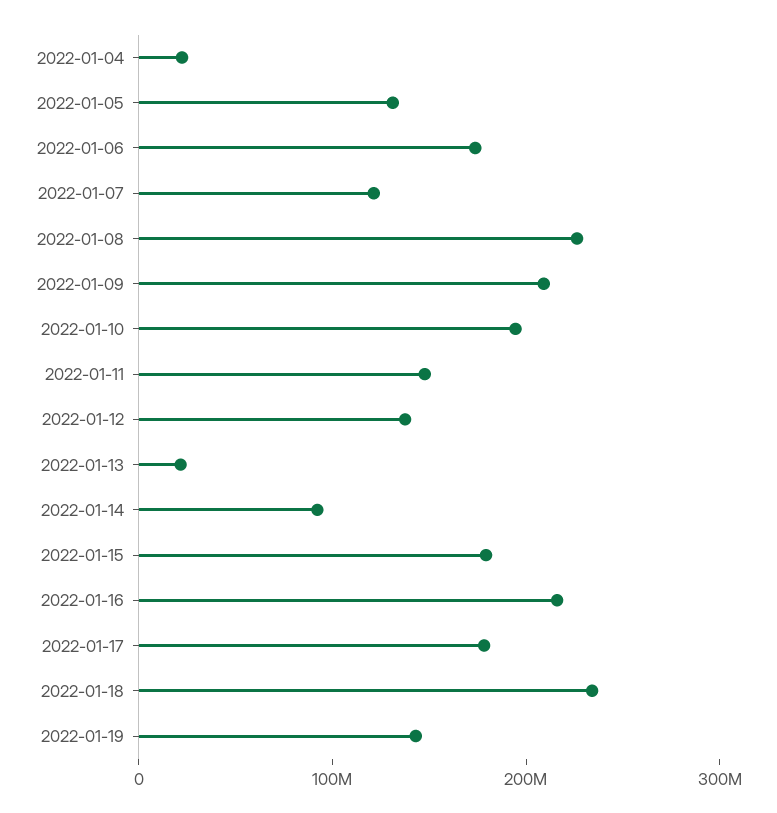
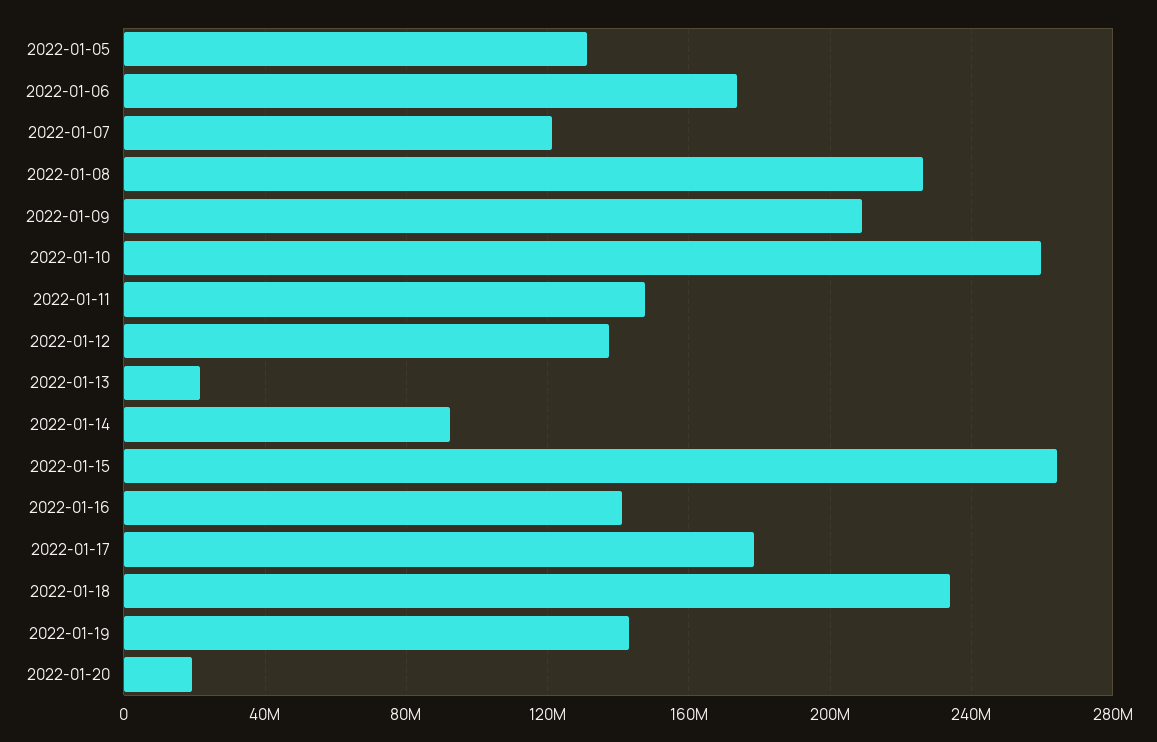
2022-01-04: 20000000 -> none
2022-01-10: 200000000 -> 260000000
2022-01-15: 180000000 -> 265000000
2022-01-16: 220000000 -> 140000000
2022-01-20: none -> 20000000

